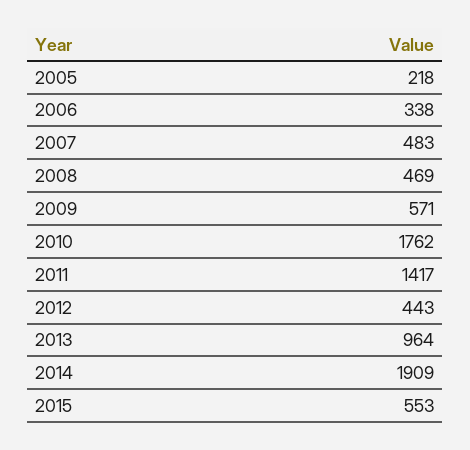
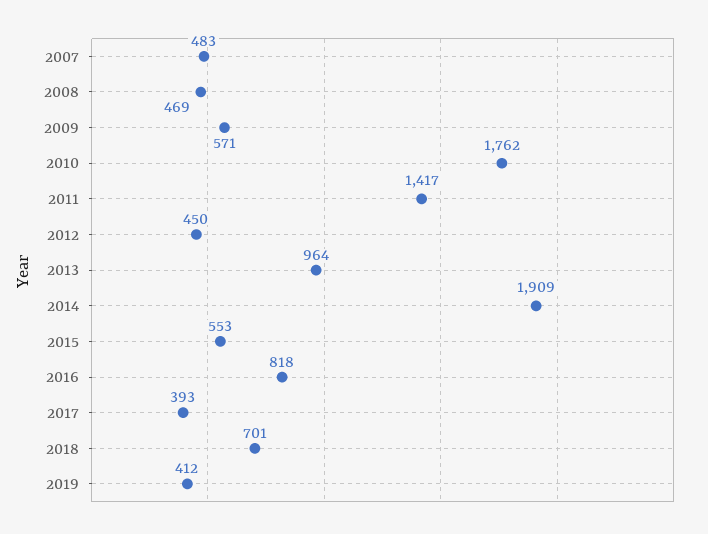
2005: 218 -> none
2006: 338 -> none
2012: 443 -> 450
2016: none -> 818
2017: none -> 393
2018: none -> 701
2019: none -> 412

